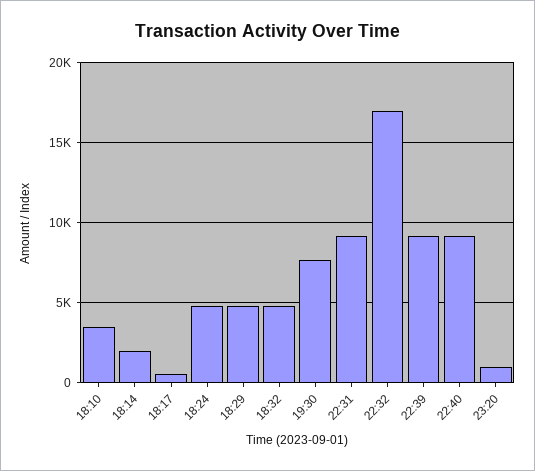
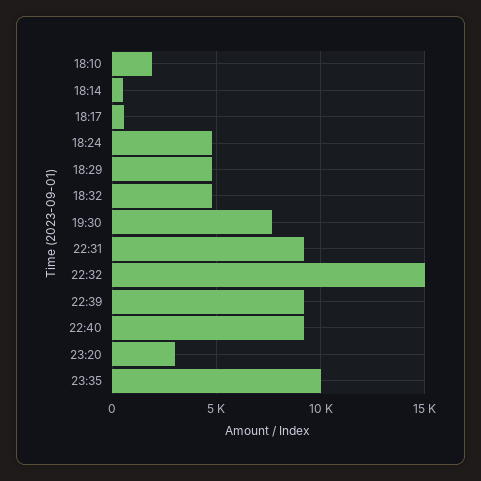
18:10: 3500 -> 2000
18:14: 2000 -> 500
22:32: 17000 -> 15000
23:20: 1000 -> 3000
23:35: none -> 10000

